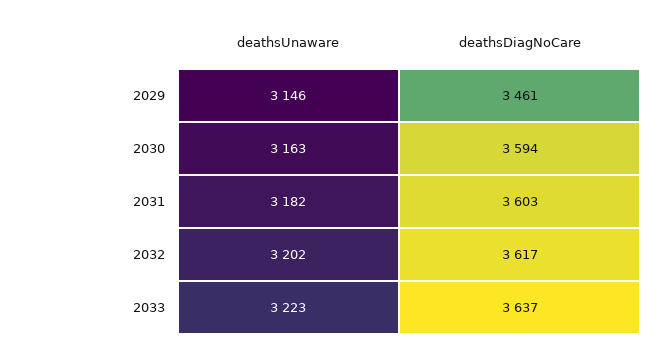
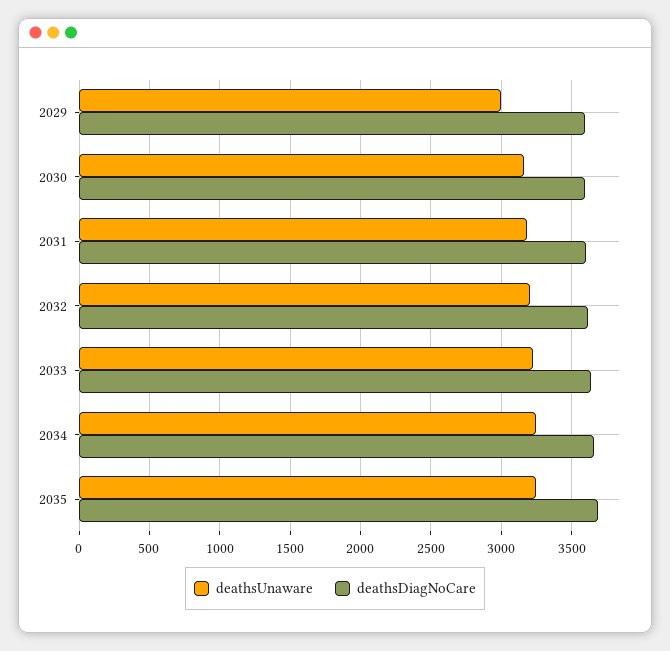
deathsUnaware, 2029: 3146 -> 3000
deathsDiagNoCare, 2029: 3461 -> 3600
deathsUnaware, 2034: none -> 3250
deathsDiagNoCare, 2034: none -> 3650
deathsUnaware, 2035: none -> 3250
deathsDiagNoCare, 2035: none -> 3700

